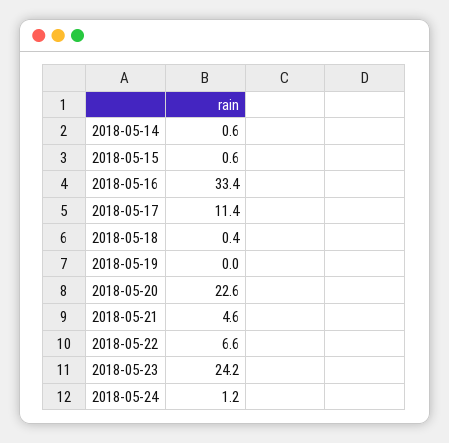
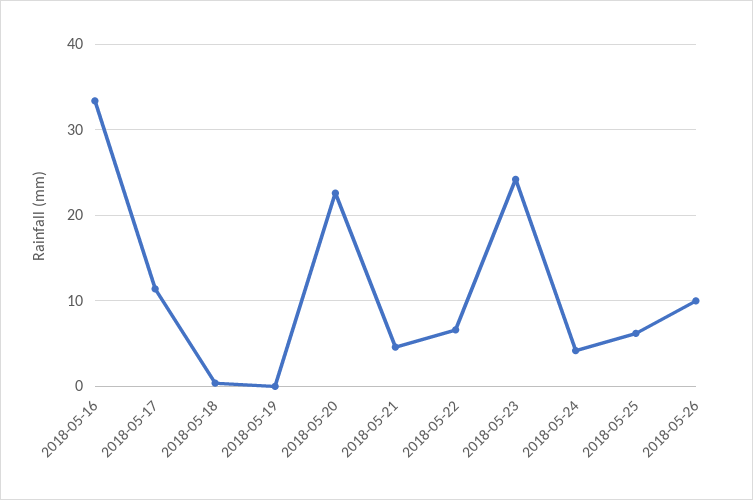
2018-05-14: 0.6 -> none
2018-05-15: 0.6 -> none
2018-05-24: 1.2 -> 4
2018-05-25: none -> 6
2018-05-26: none -> 10

